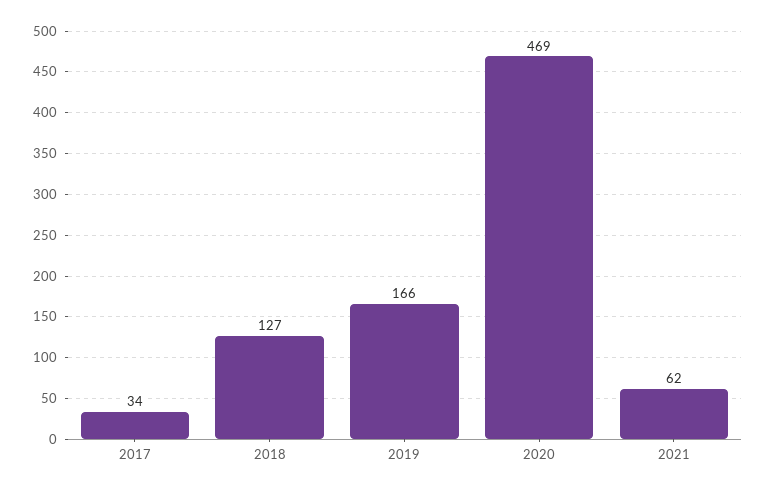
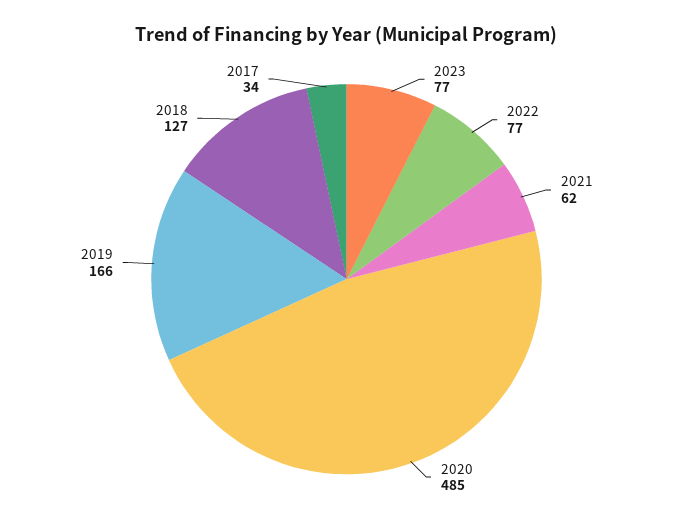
2020: 469 -> 485
2023: none -> 77
2022: none -> 77

